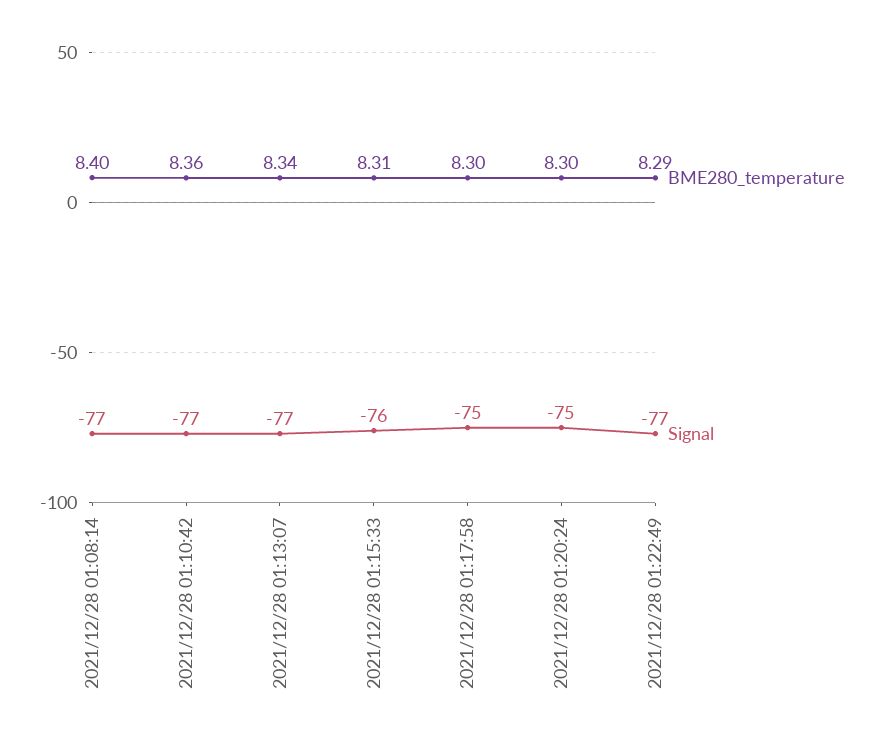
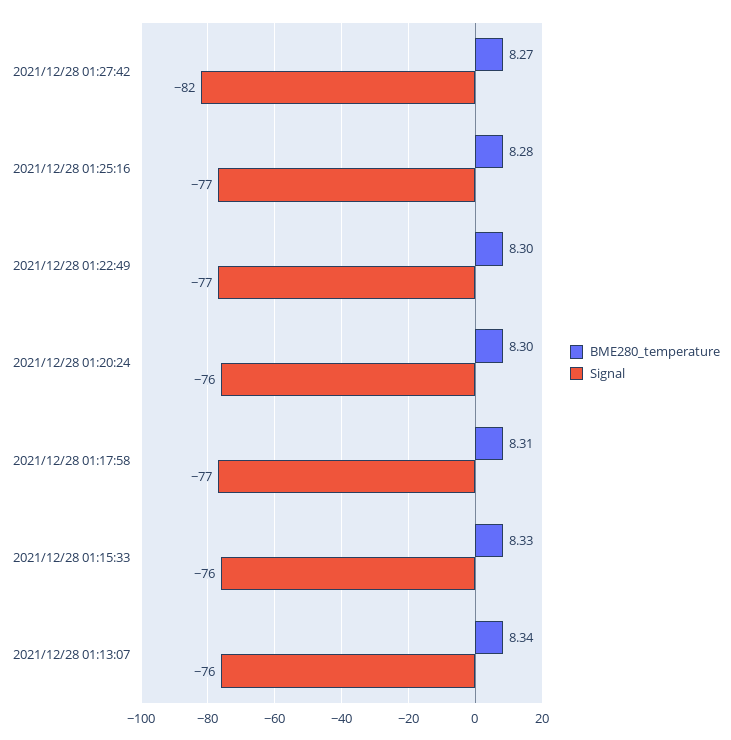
BME280_temperature, 2021/12/28 01:08:14: 8.4 -> none
Signal, 2021/12/28 01:08:14: -77 -> none
BME280_temperature, 2021/12/28 01:10:42: 8.36 -> none
Signal, 2021/12/28 01:10:42: -77 -> none
Signal, 2021/12/28 01:13:07: -77 -> -76
BME280_temperature, 2021/12/28 01:15:33: 8.31 -> 8.33
BME280_temperature, 2021/12/28 01:17:58: 8.3 -> 8.31
Signal, 2021/12/28 01:17:58: -75 -> -77
Signal, 2021/12/28 01:20:24: -75 -> -76
BME280_temperature, 2021/12/28 01:22:49: 8.29 -> 8.3
BME280_temperature, 2021/12/28 01:27:42: none -> 8.27
Signal, 2021/12/28 01:27:42: none -> -82
BME280_temperature, 2021/12/28 01:25:16: none -> 8.28
Signal, 2021/12/28 01:25:16: none -> -77

